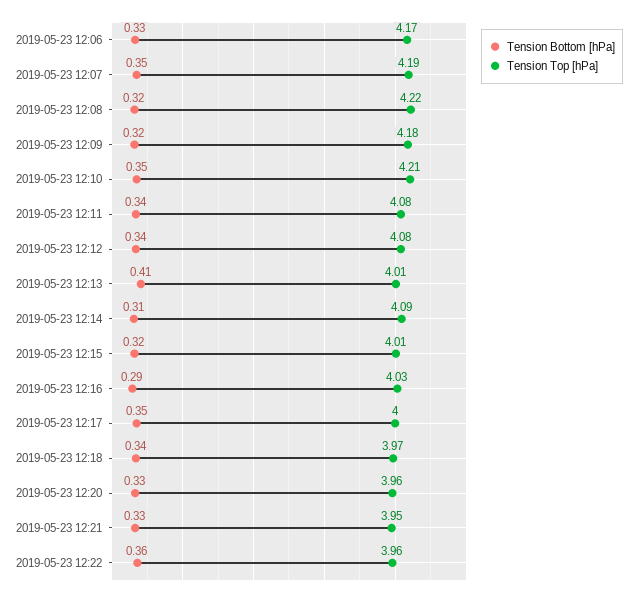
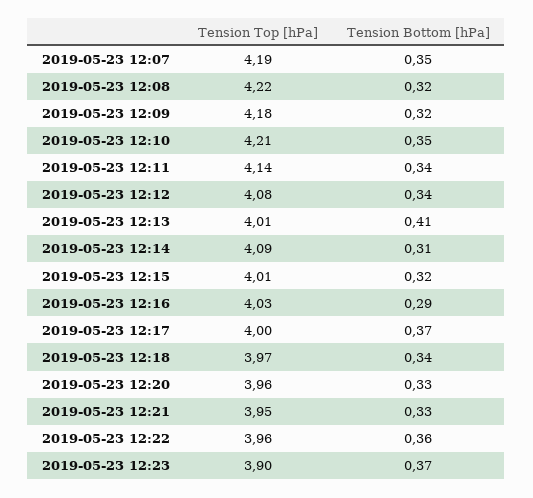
Tension Bottom [hPa], 2019-05-23 12:06: 0.33 -> none
Tension Top [hPa], 2019-05-23 12:06: 4.17 -> none
Tension Top [hPa], 2019-05-23 12:11: 4.08 -> 4.14
Tension Bottom [hPa], 2019-05-23 12:17: 0.35 -> 0.37
Tension Top [hPa], 2019-05-23 12:23: none -> 3.9
Tension Bottom [hPa], 2019-05-23 12:23: none -> 0.37

